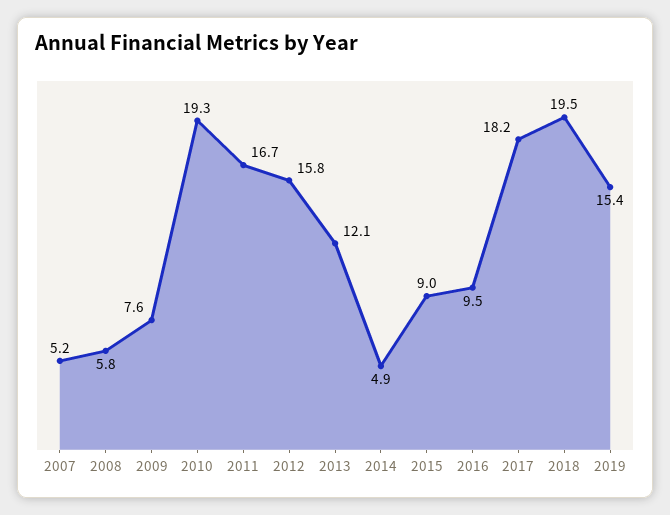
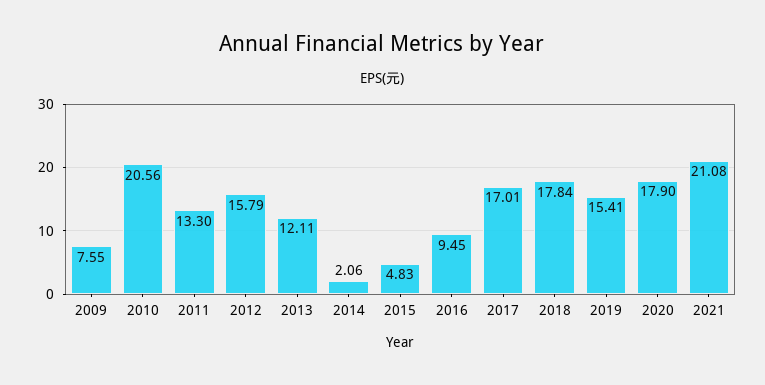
2007: 5.2 -> none
2008: 5.8 -> none
2010: 19.3 -> 20.56
2011: 16.7 -> 13.3
2014: 4.9 -> 2.06
2015: 9 -> 4.83
2017: 18.2 -> 17.01
2018: 19.5 -> 17.84
2020: none -> 17.9
2021: none -> 21.08

